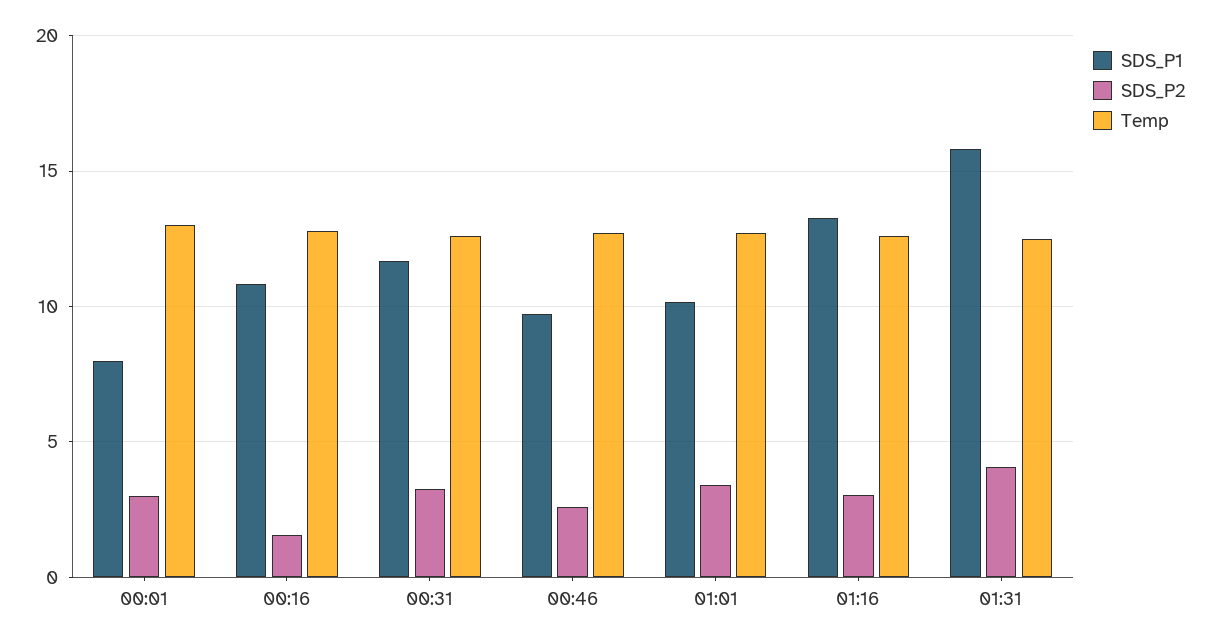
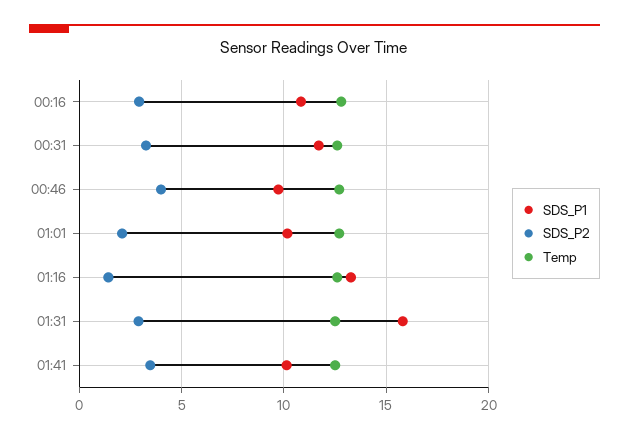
SDS_P1, 00:01: 8 -> none
SDS_P2, 00:01: 3 -> none
Temp, 00:01: 13 -> none
SDS_P2, 00:16: 1.5 -> 3
SDS_P2, 00:46: 2.5 -> 4
SDS_P2, 01:01: 3.5 -> 2
SDS_P2, 01:16: 3 -> 1.5
SDS_P2, 01:31: 4 -> 3
SDS_P1, 01:41: none -> 10
SDS_P2, 01:41: none -> 3.5
Temp, 01:41: none -> 12.5

